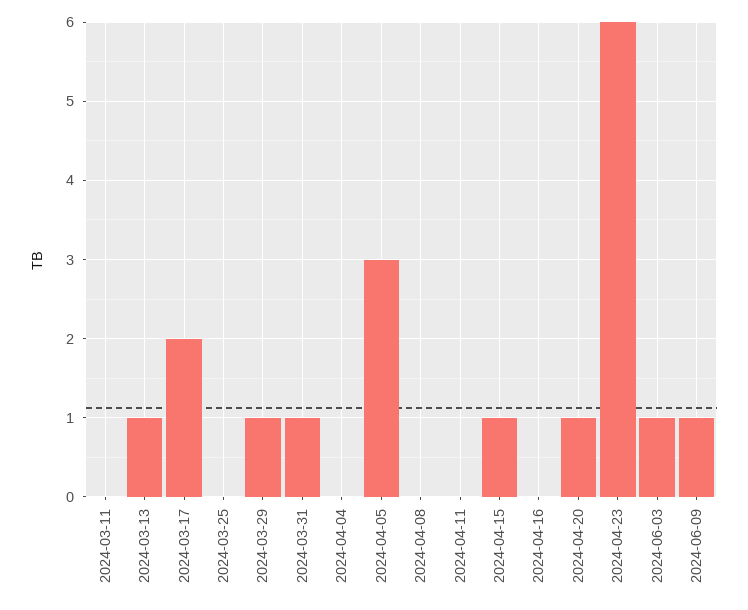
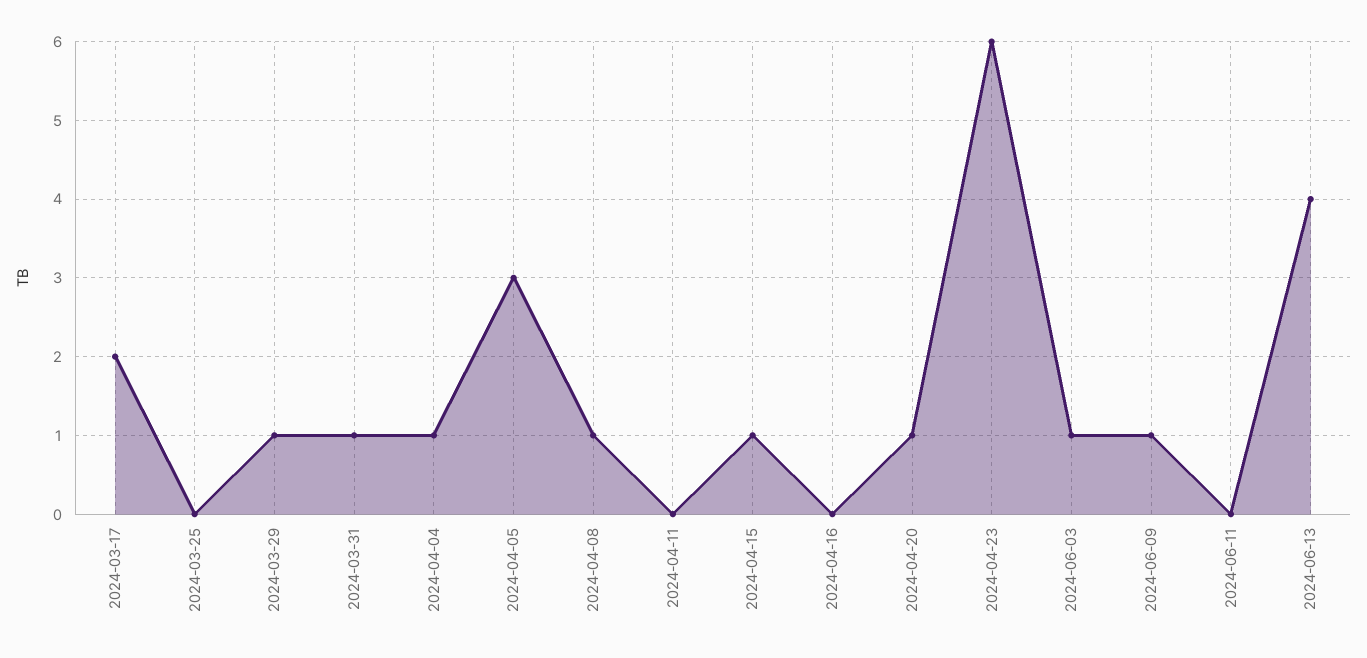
2024-03-11: 0 -> none
2024-03-13: 1 -> none
2024-04-04: 0 -> 1
2024-04-08: 0 -> 1
2024-06-11: none -> 0
2024-06-13: none -> 4

